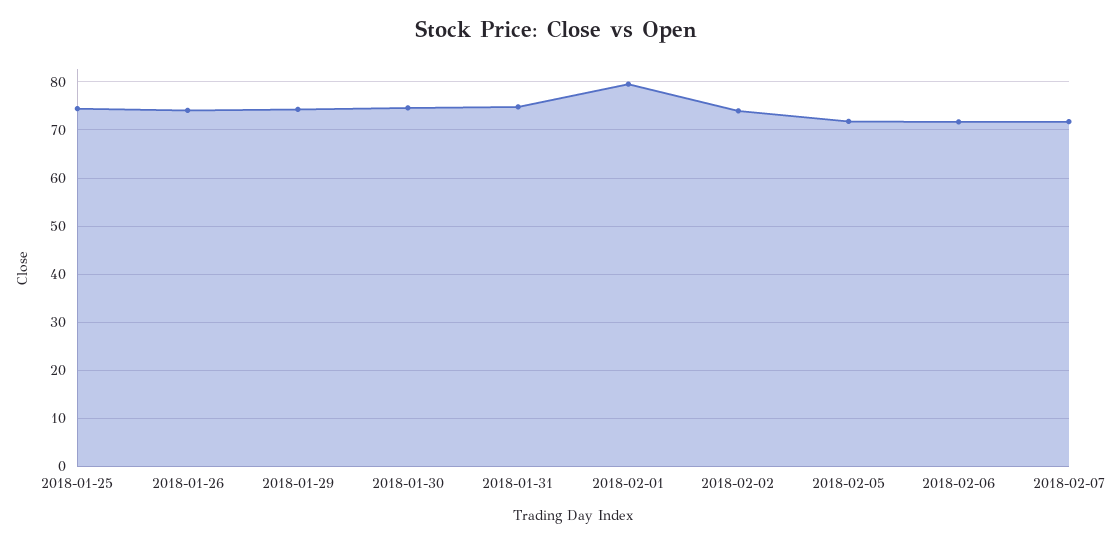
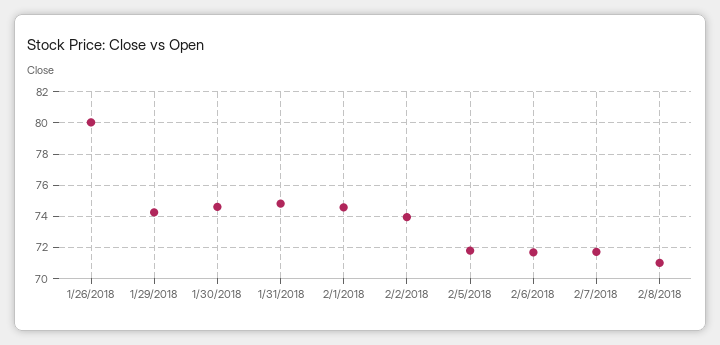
2018-01-25: 74 -> none
2018-01-26: 74 -> 80
2018-02-01: 80 -> 74.5
2/8/2018: none -> 71

